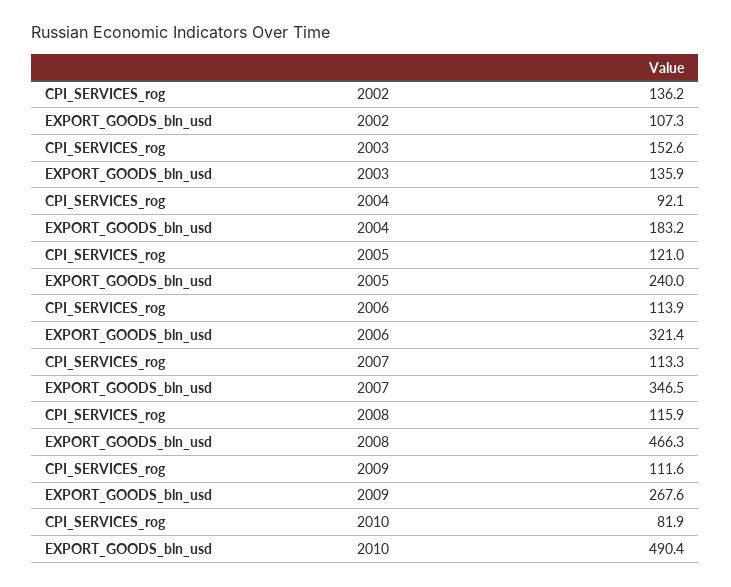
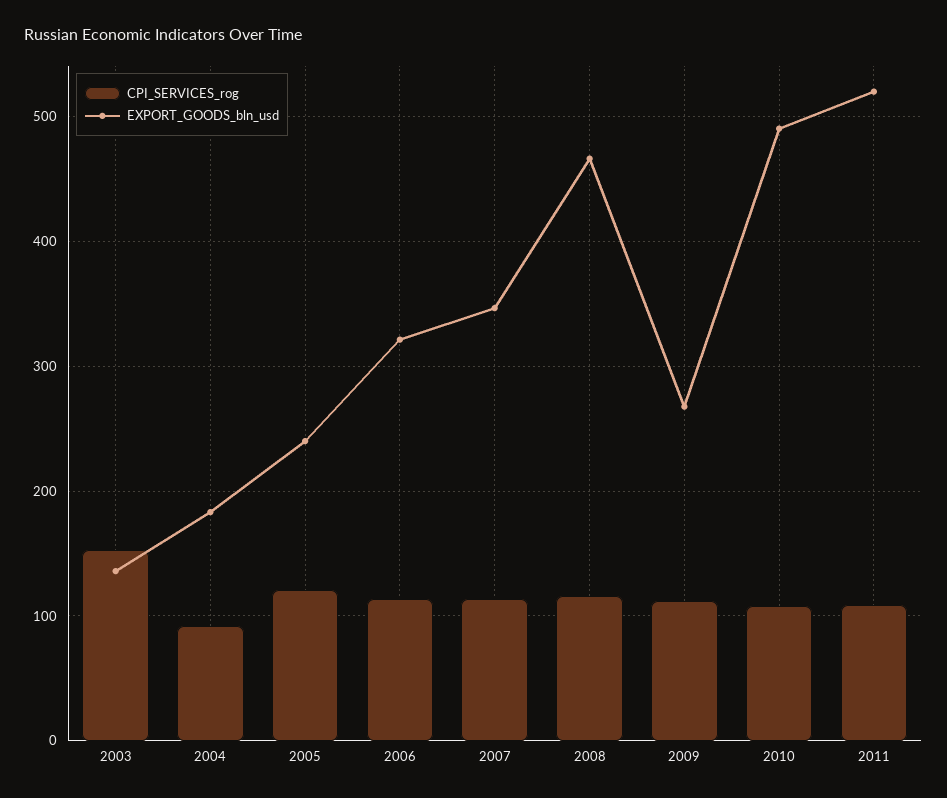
CPI_SERVICES_rog, 2002: 136.2 -> none
EXPORT_GOODS_bln_usd, 2002: 107.3 -> none
CPI_SERVICES_rog, 2010: 81.9 -> 110
CPI_SERVICES_rog, 2011: none -> 110
EXPORT_GOODS_bln_usd, 2011: none -> 520

